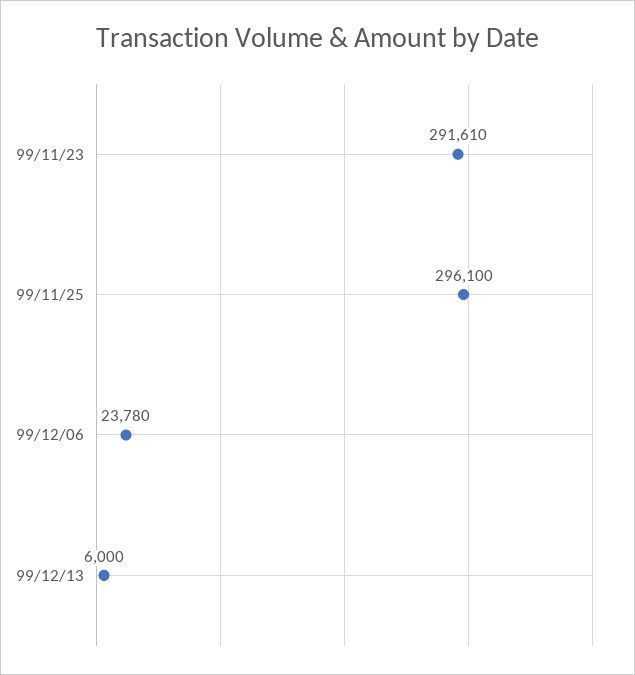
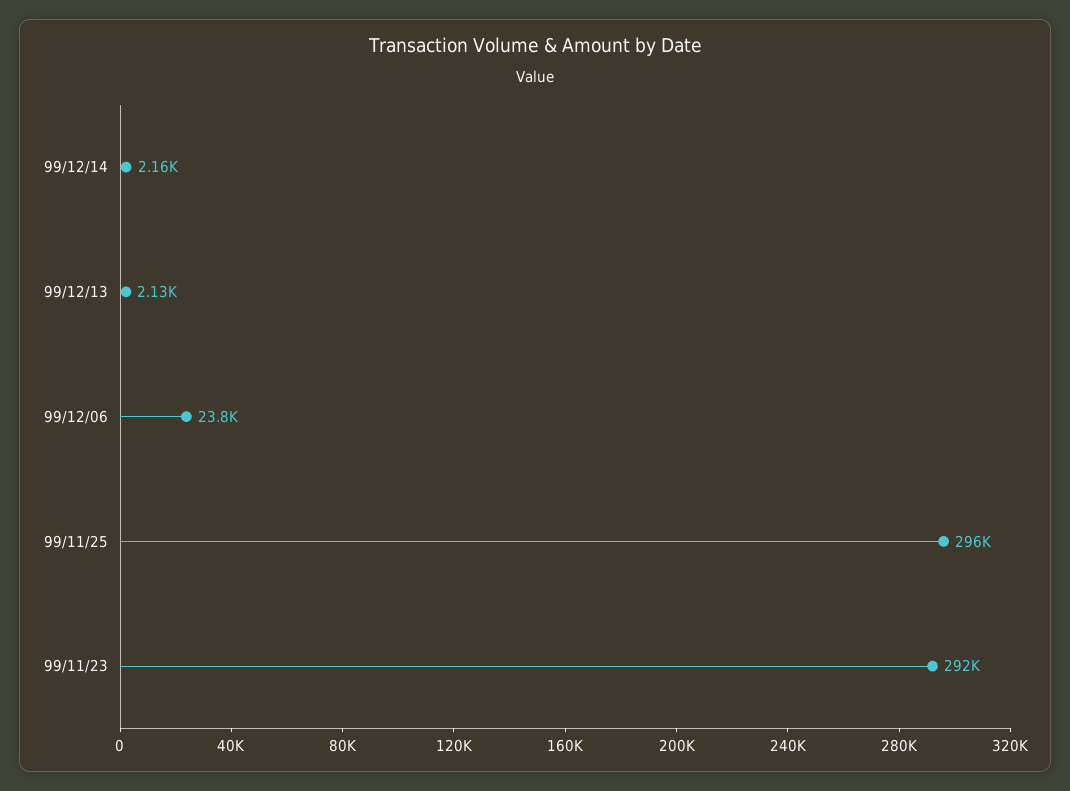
99/12/13: 6000 -> 2130
99/12/14: none -> 2160

